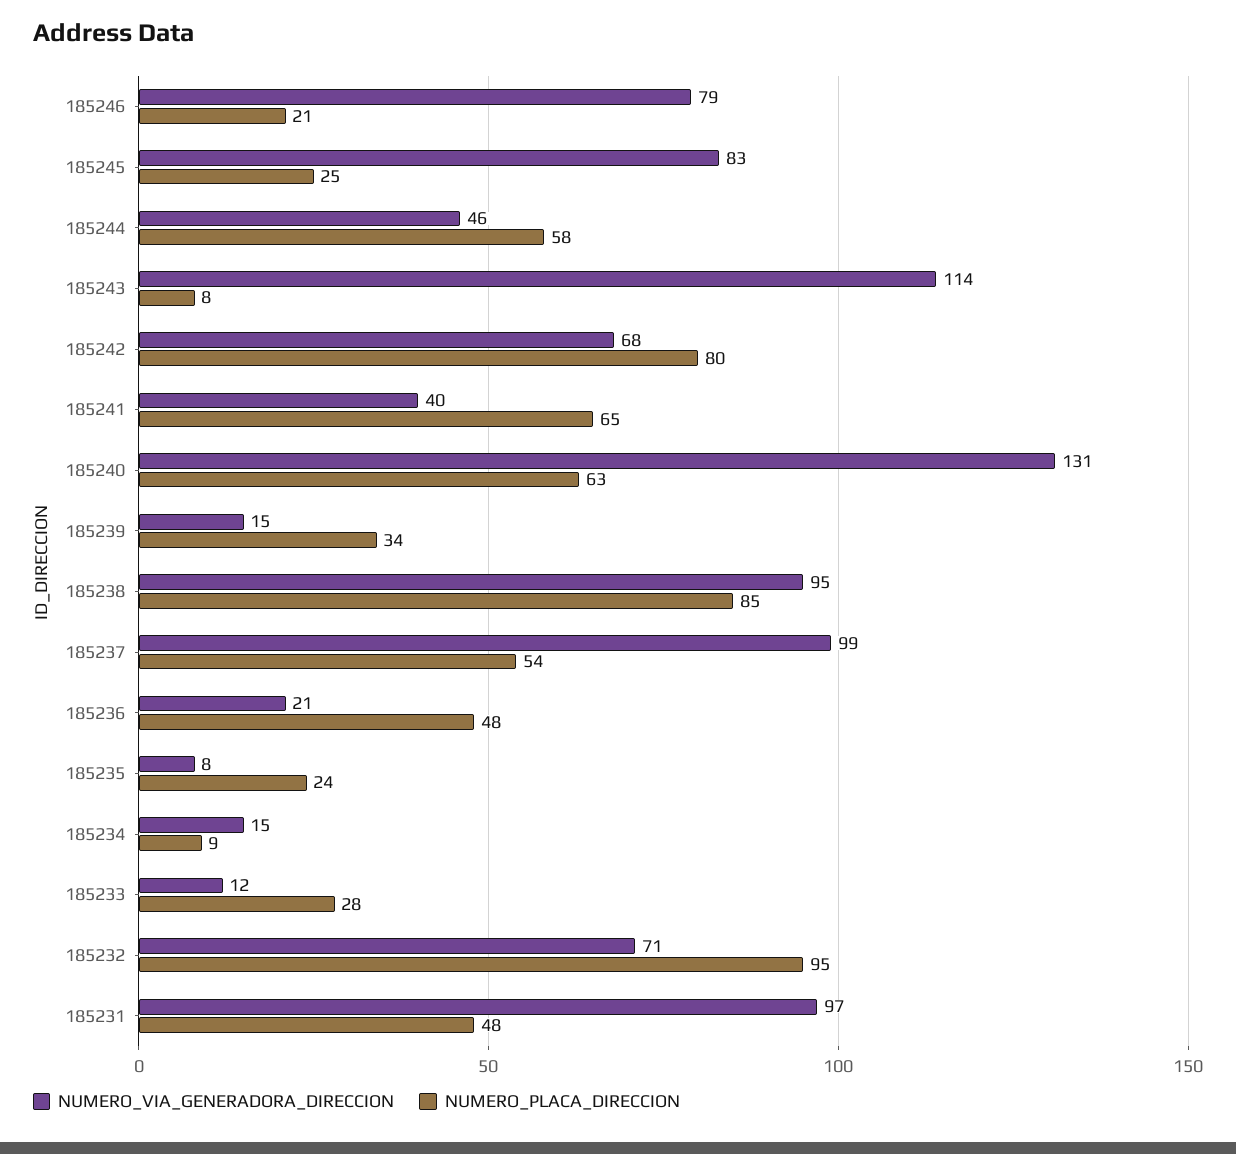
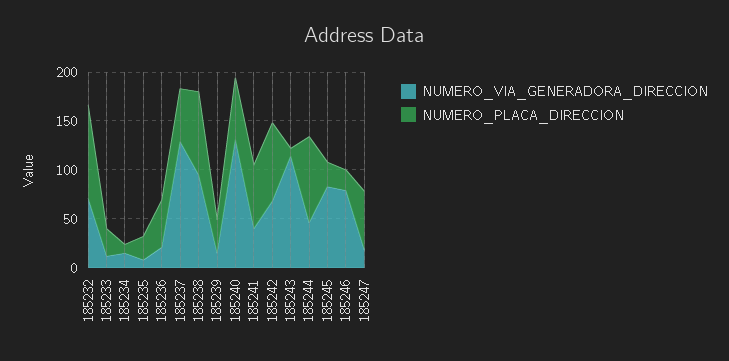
NUMERO_PLACA_DIRECCION, 185244: 58 -> 90
NUMERO_VIA_GENERADORA_DIRECCION, 185237: 99 -> 130
NUMERO_VIA_GENERADORA_DIRECCION, 185231: 97 -> none
NUMERO_PLACA_DIRECCION, 185231: 48 -> none
NUMERO_VIA_GENERADORA_DIRECCION, 185247: none -> 20
NUMERO_PLACA_DIRECCION, 185247: none -> 60

